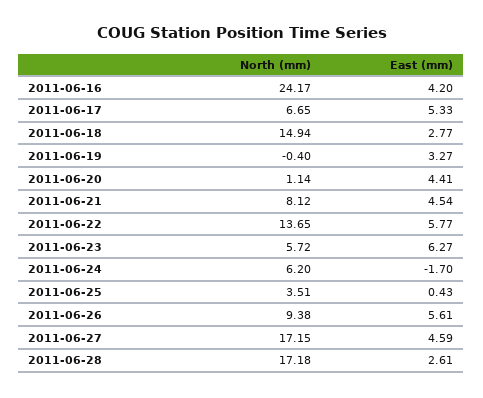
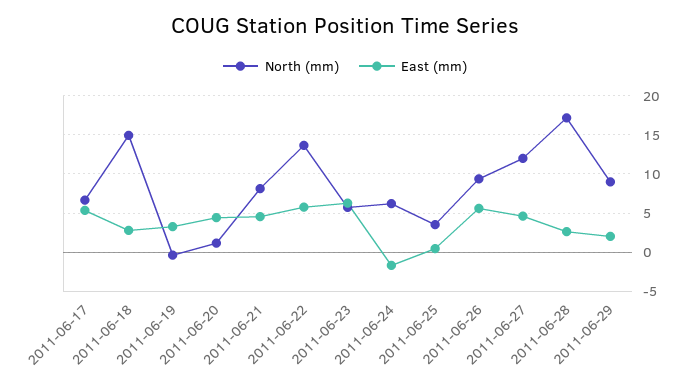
North (mm), 2011-06-16: 24.17 -> none
East (mm), 2011-06-16: 4.2 -> none
North (mm), 2011-06-27: 17.15 -> 12
North (mm), 2011-06-29: none -> 9
East (mm), 2011-06-29: none -> 2

